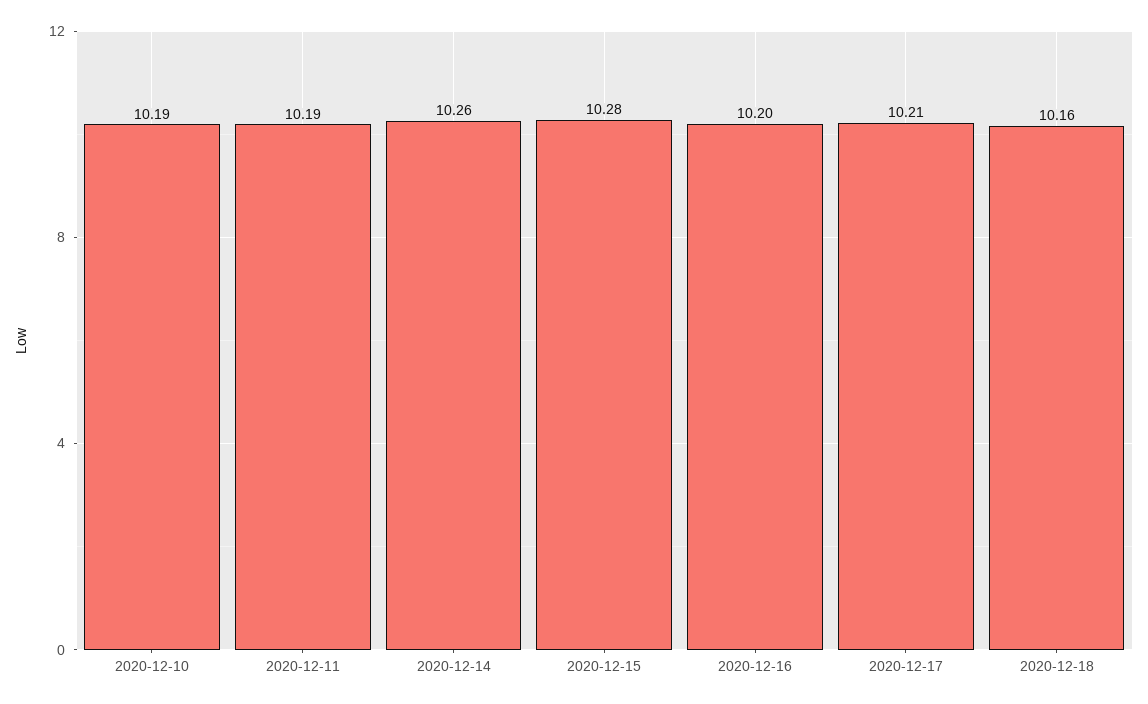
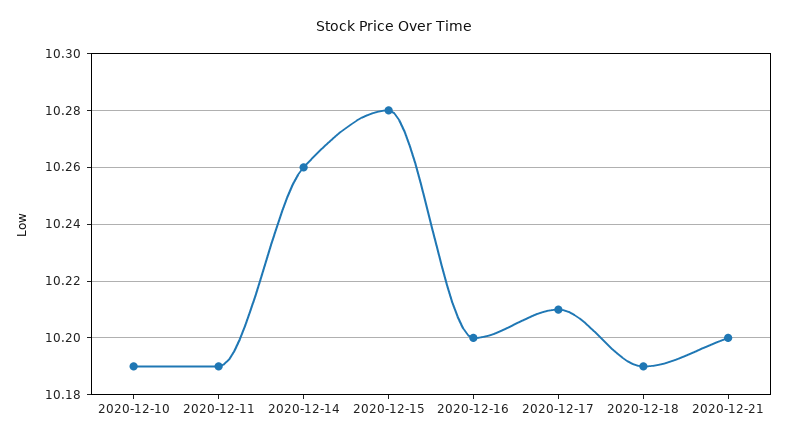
2020-12-18: 10.16 -> 10.19
2020-12-21: none -> 10.2

